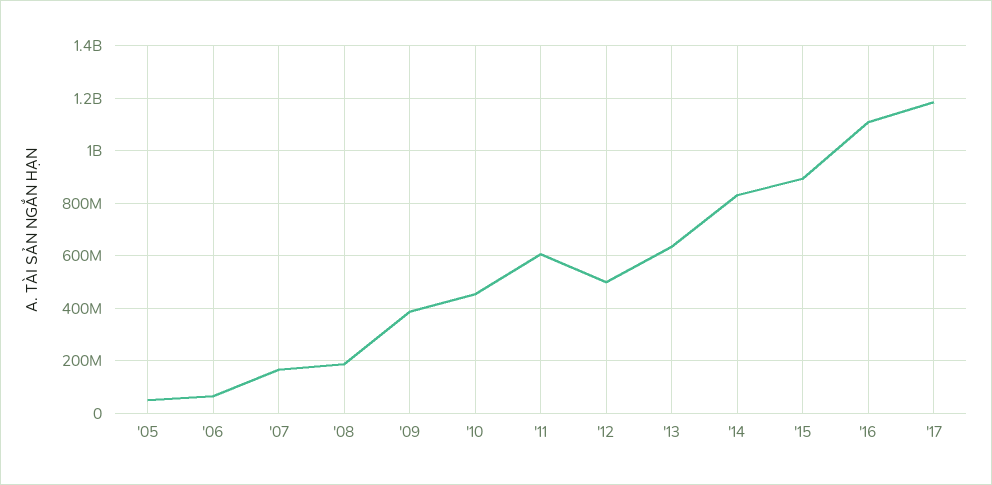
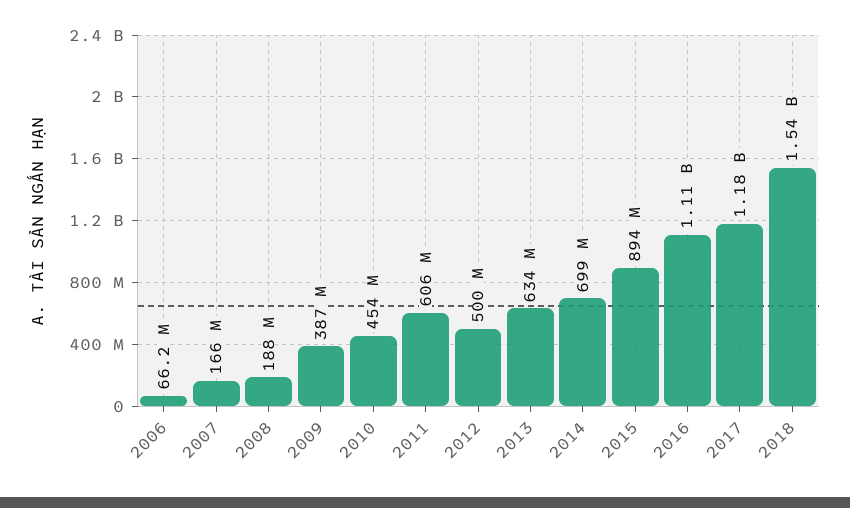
'05: 50000000 -> none
'14: 825000000 -> 699000000
2018: none -> 1540000000

